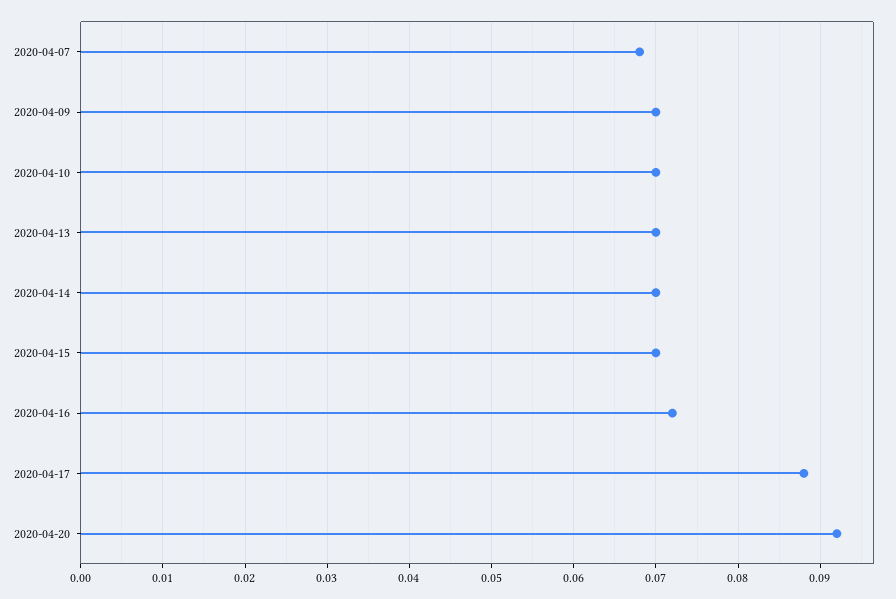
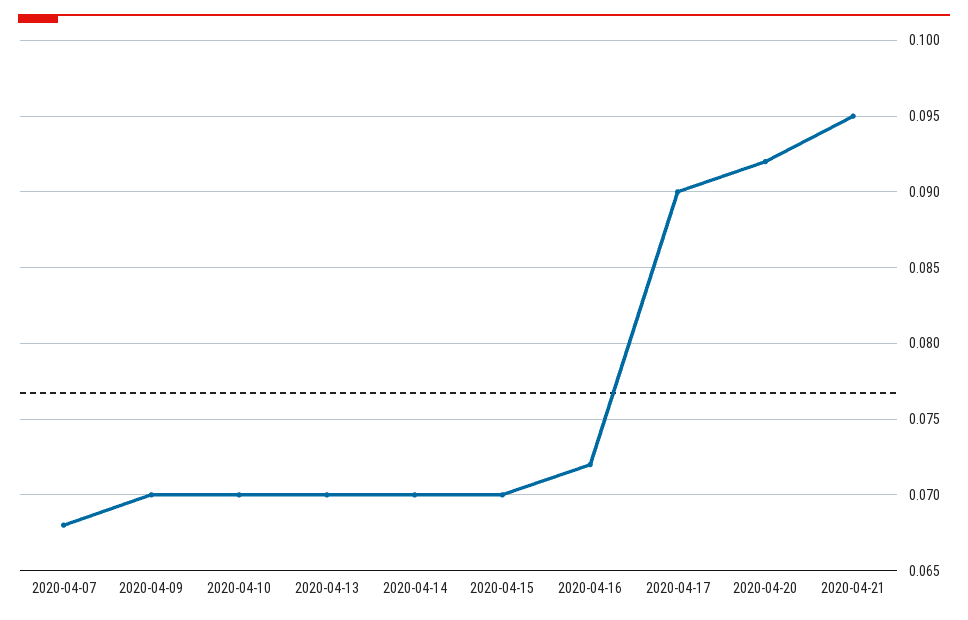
2020-04-17: 0.088 -> 0.09
2020-04-21: none -> 0.095

